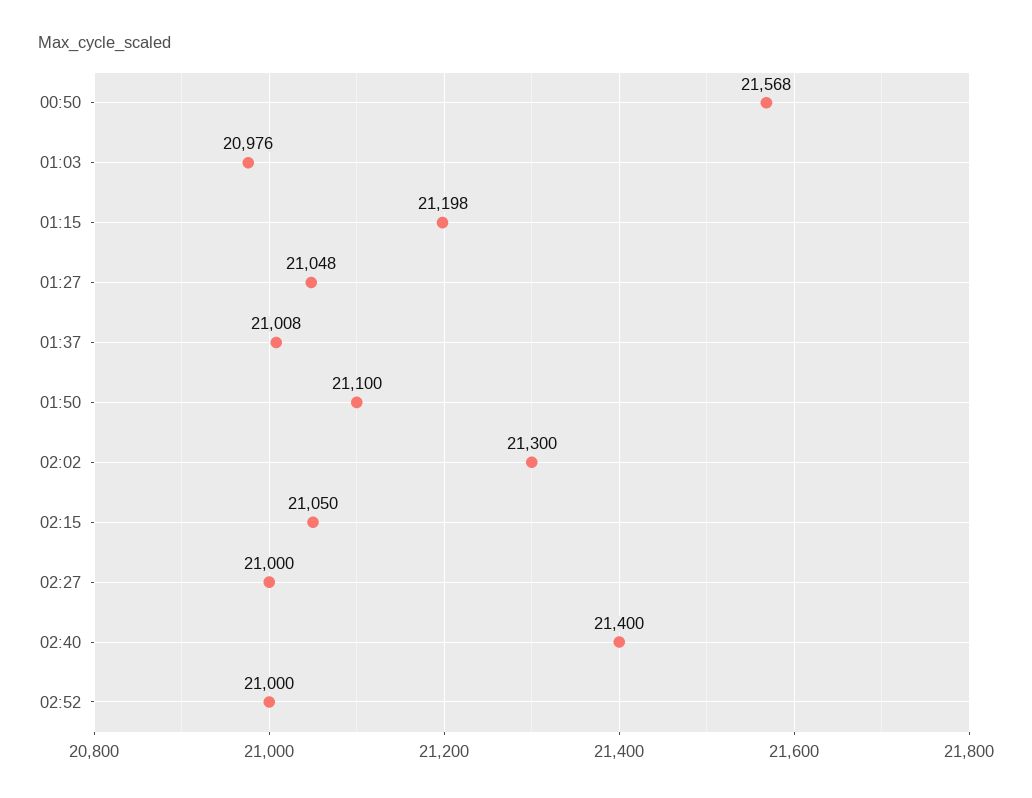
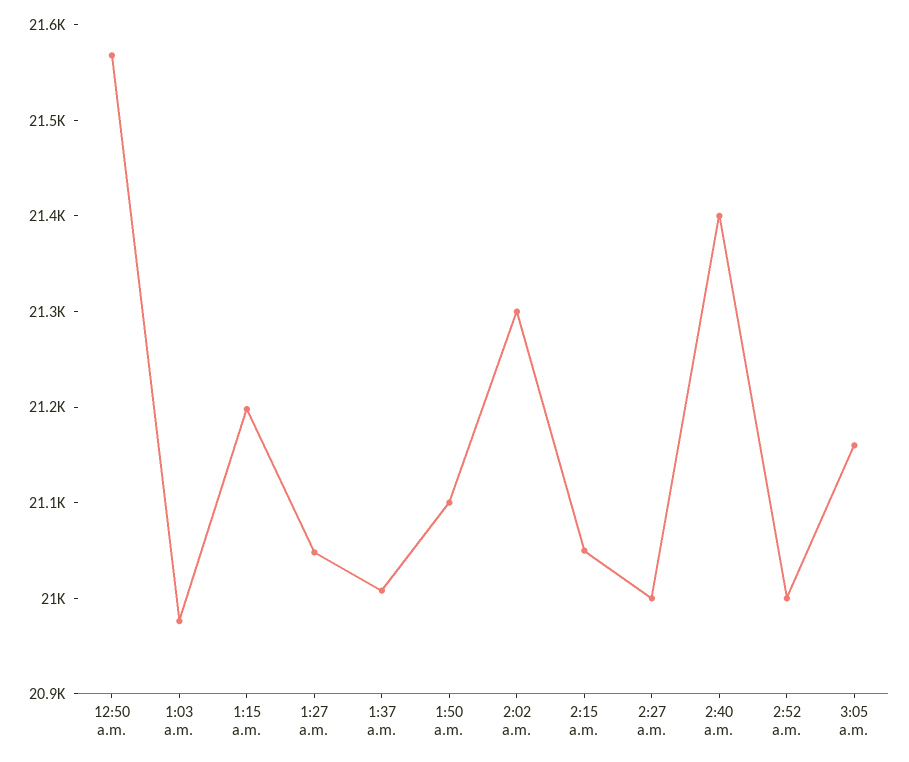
3:05 a.m.: none -> 21160

